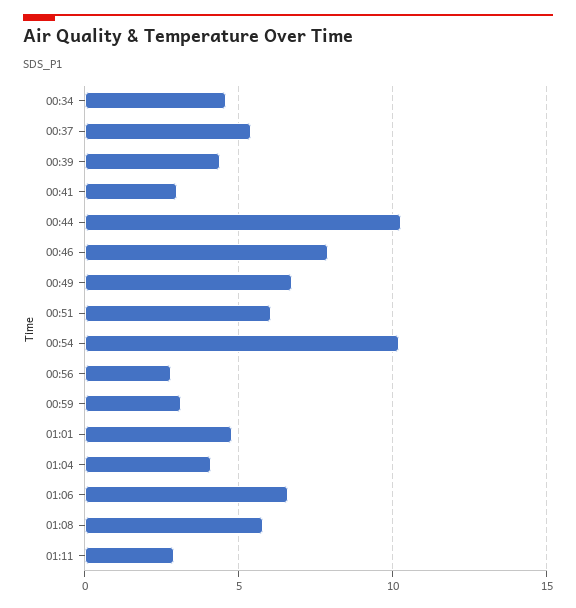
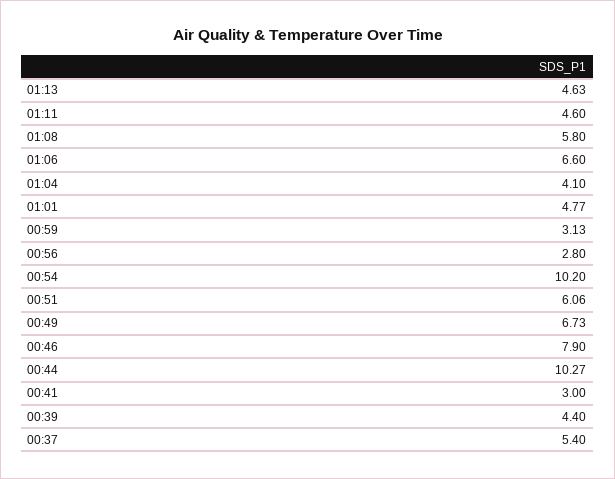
00:34: 4.5 -> none
01:11: 3 -> 4.6
01:13: none -> 4.63

